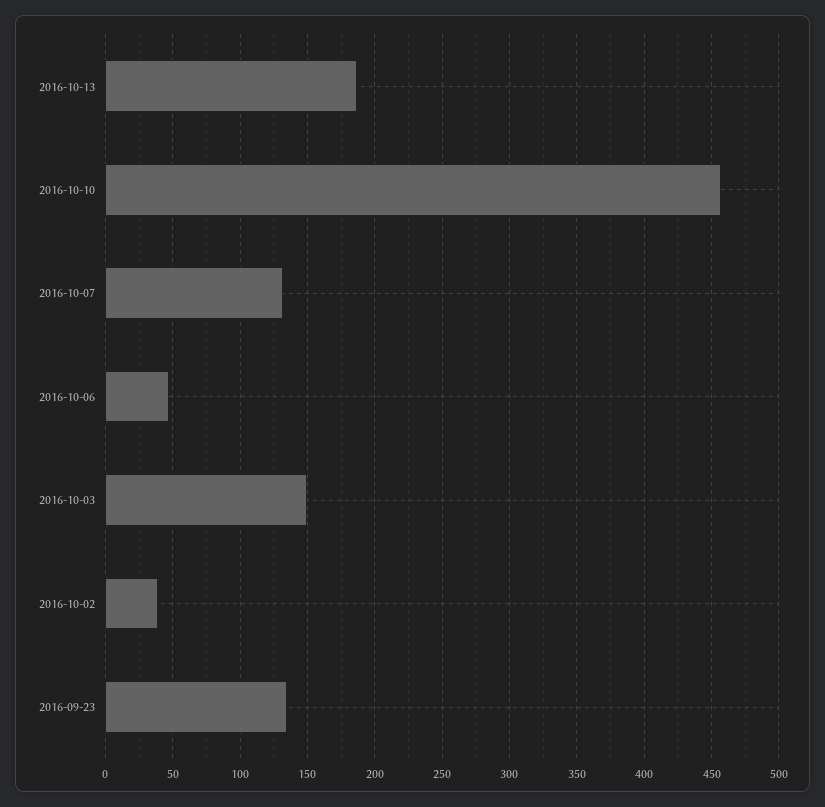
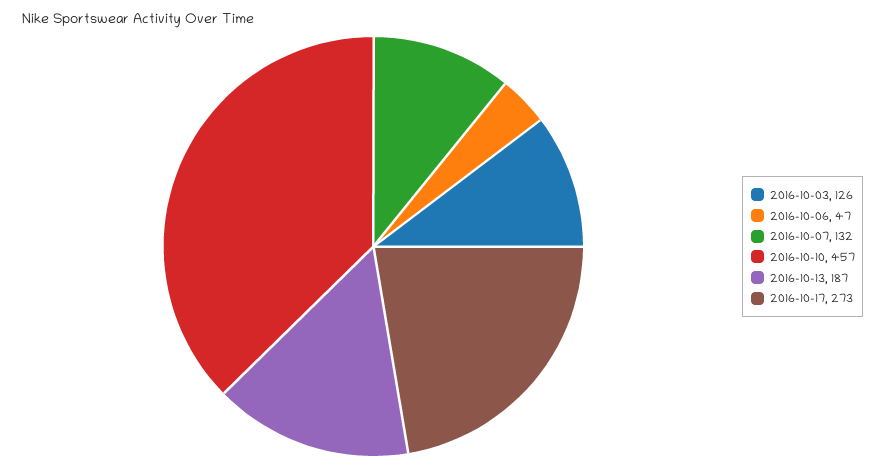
2016-10-03: 150 -> 126
2016-10-02: 40 -> none
2016-09-23: 135 -> none
2016-10-17: none -> 273

